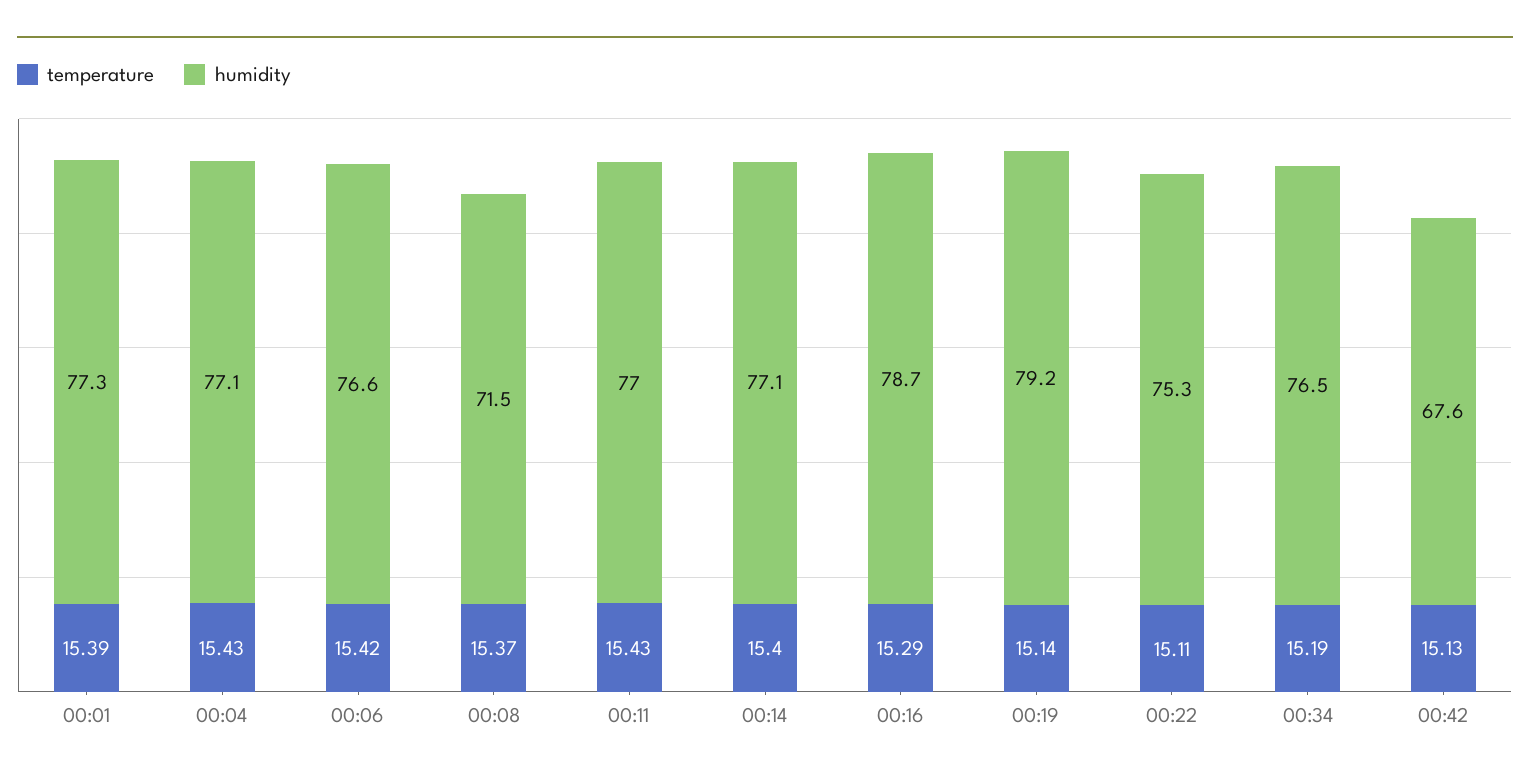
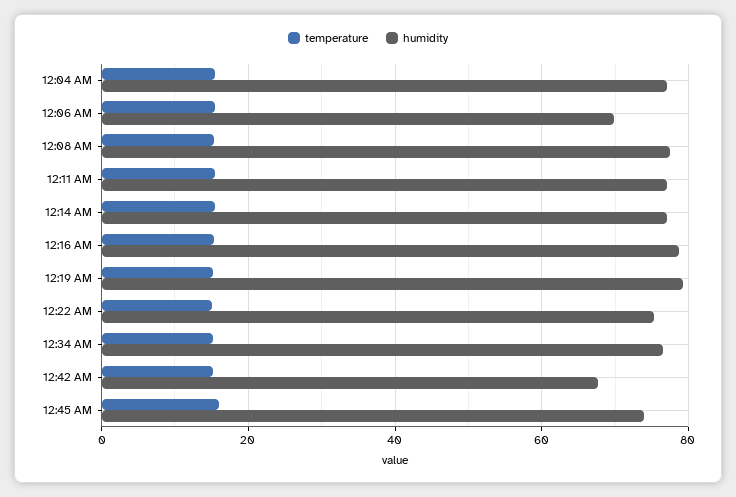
temperature, 00:01: 15.39 -> none
humidity, 00:01: 77.3 -> none
humidity, 00:06: 76.6 -> 70
humidity, 00:08: 71.5 -> 78
temperature, 12:45 AM: none -> 16
humidity, 12:45 AM: none -> 74

